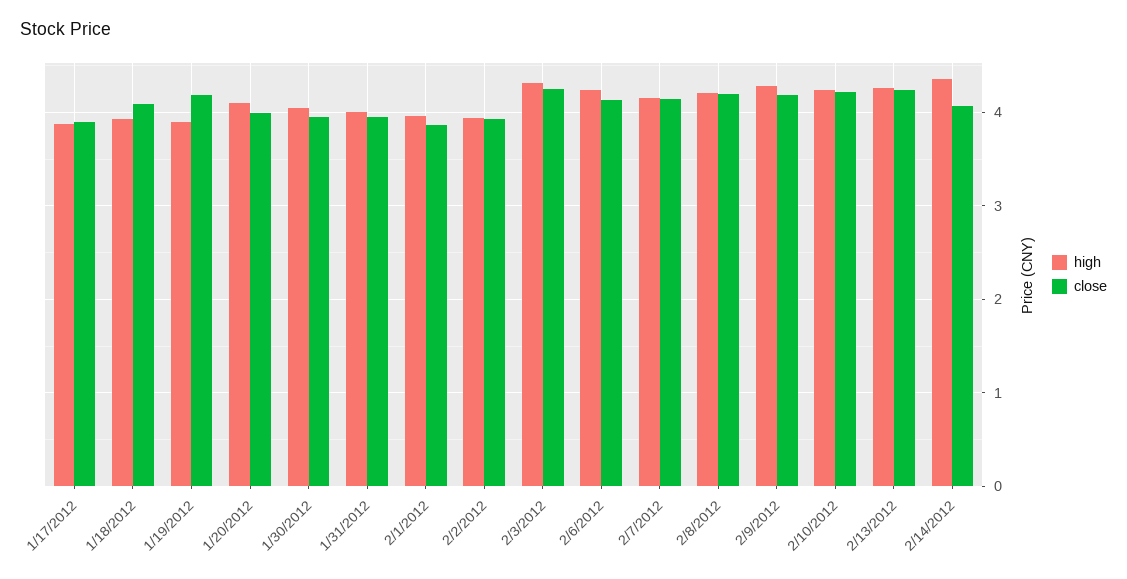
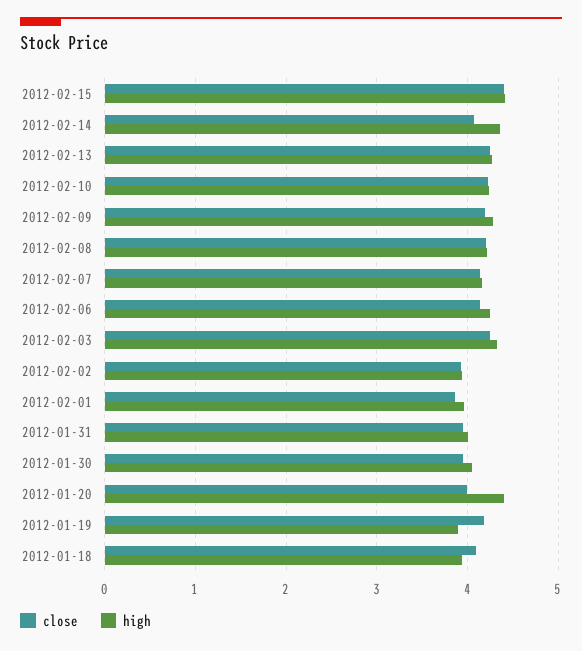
high, 1/17/2012: 3.9 -> none
close, 1/17/2012: 3.9 -> none
high, 1/20/2012: 4.1 -> 4.4
close, 2012-02-15: none -> 4.4
high, 2012-02-15: none -> 4.4

